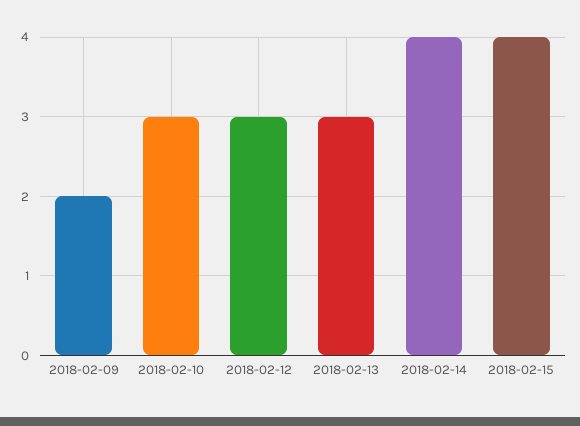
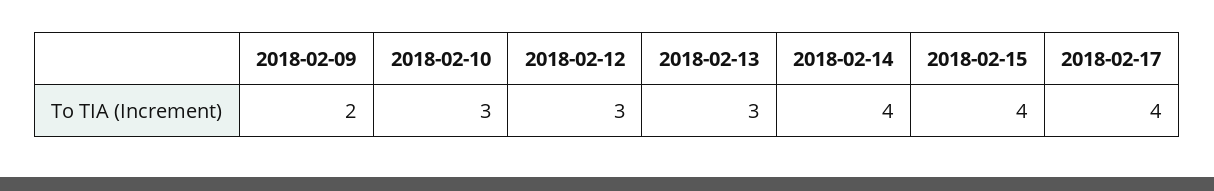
2018-02-17: none -> 4

